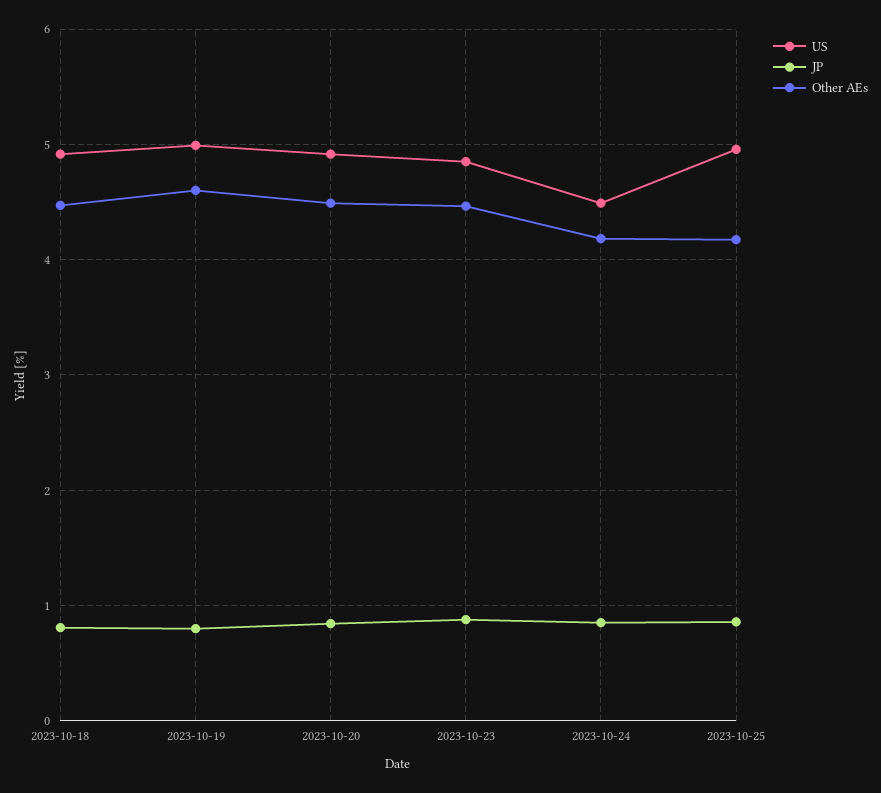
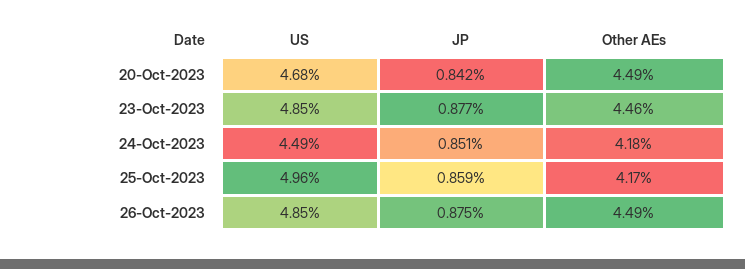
US, 2023-10-18: 4.9 -> none
JP, 2023-10-18: 0.8 -> none
Other AEs, 2023-10-18: 4.5 -> none
US, 2023-10-19: 5 -> none
JP, 2023-10-19: 0.8 -> none
Other AEs, 2023-10-19: 4.6 -> none
US, 2023-10-20: 4.9 -> 4.68
US, 26-Oct-2023: none -> 4.85
JP, 26-Oct-2023: none -> 0.875
Other AEs, 26-Oct-2023: none -> 4.49

